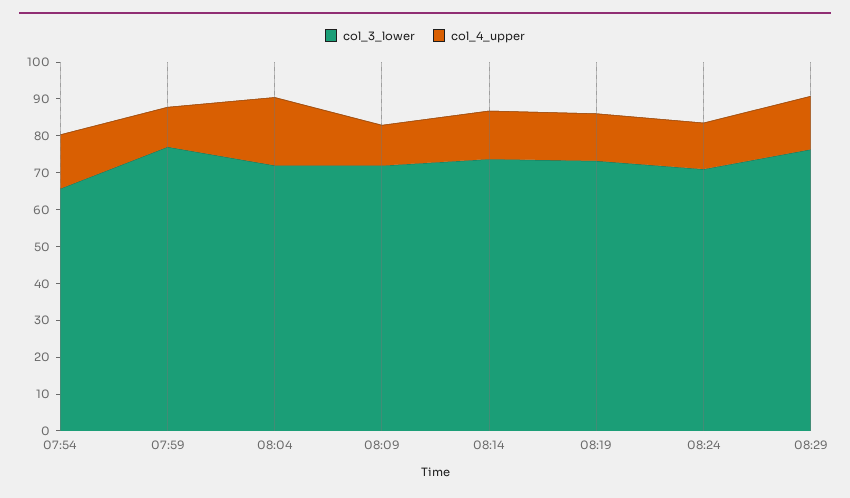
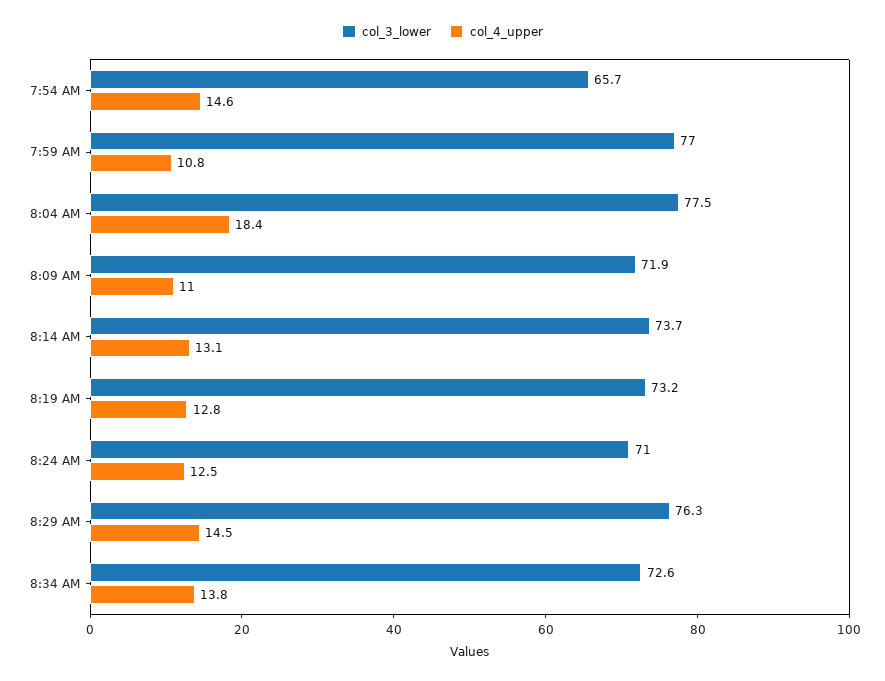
col_3_lower, 08:04: 72.5 -> 77.5
col_3_lower, 8:34 AM: none -> 72.6
col_4_upper, 8:34 AM: none -> 13.8

